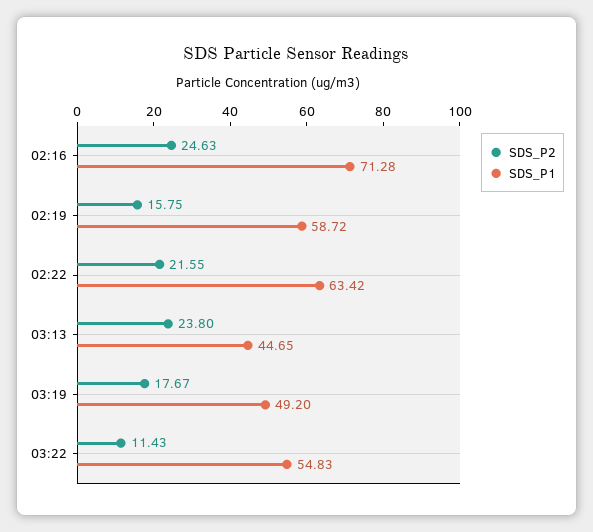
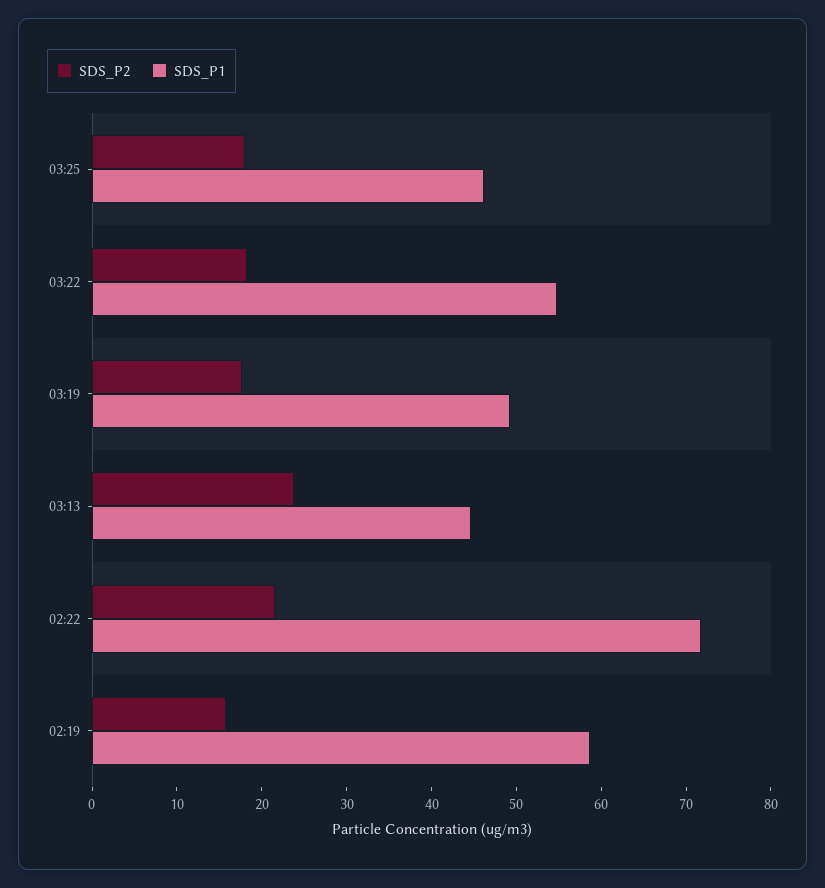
SDS_P2, 02:16: 24.63 -> none
SDS_P1, 02:16: 71.28 -> none
SDS_P1, 02:22: 63.42 -> 72
SDS_P2, 03:22: 11.43 -> 18
SDS_P2, 03:25: none -> 18
SDS_P1, 03:25: none -> 46

